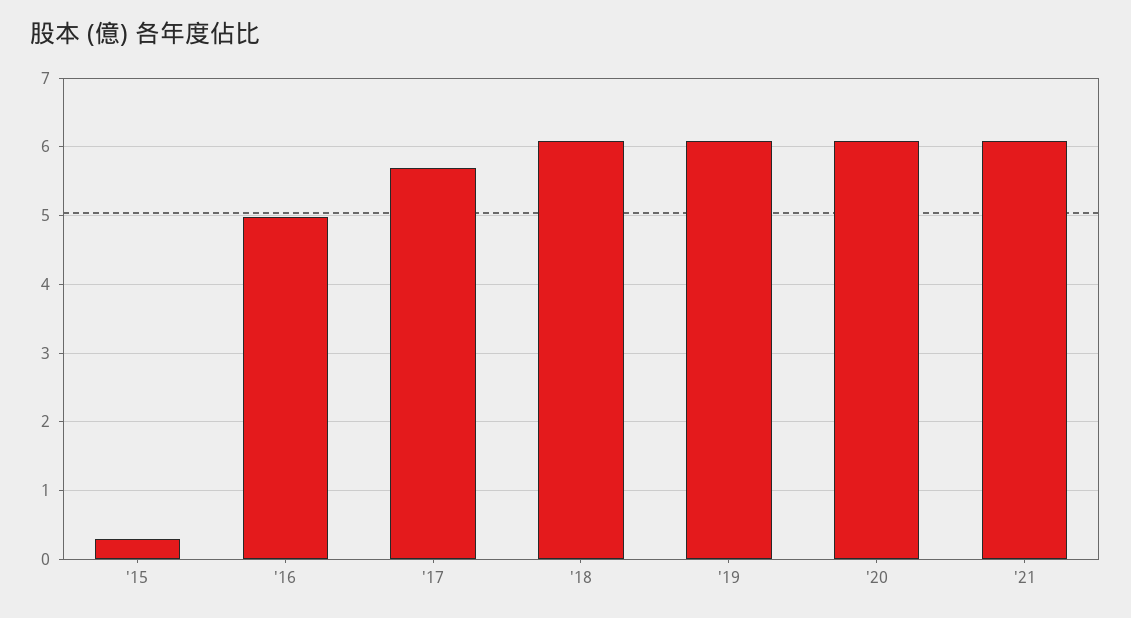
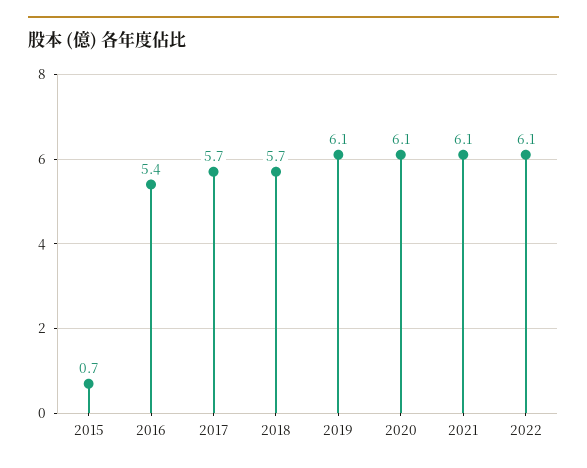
'15: 0.3 -> 0.7
'16: 5 -> 5.4
'18: 6.1 -> 5.7
2022: none -> 6.1

